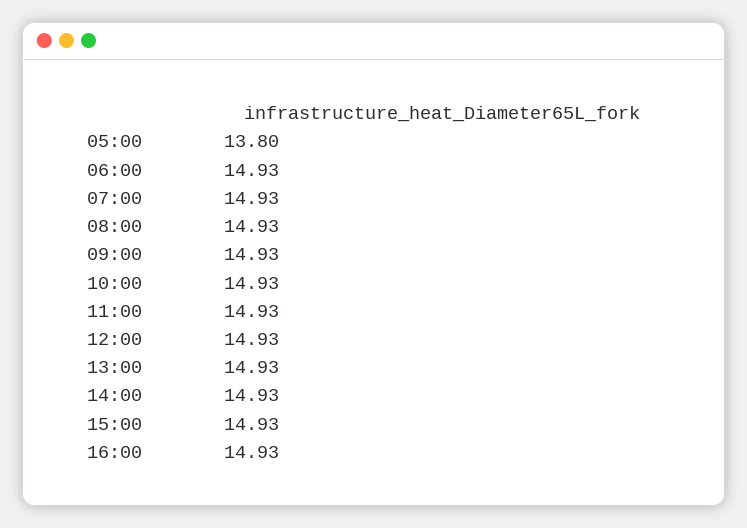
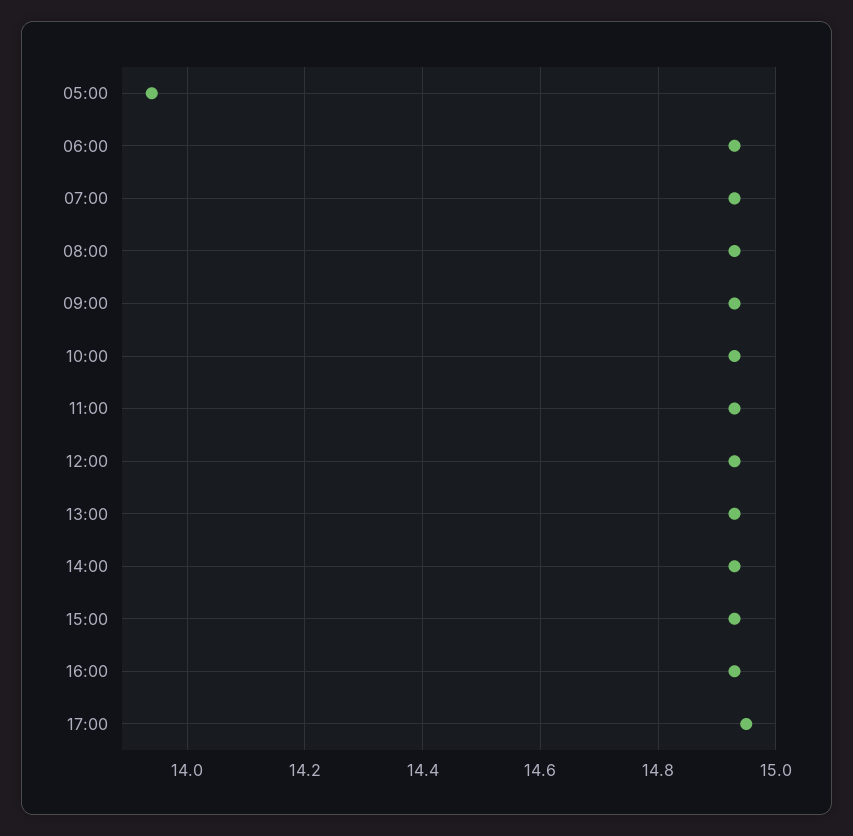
05:00: 13.8 -> 13.95
17:00: none -> 14.95

